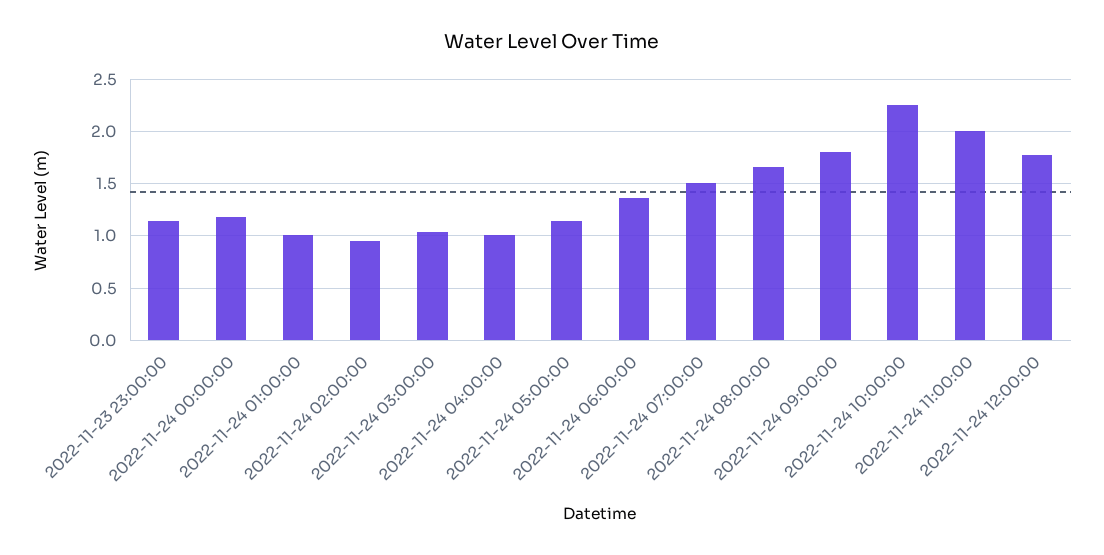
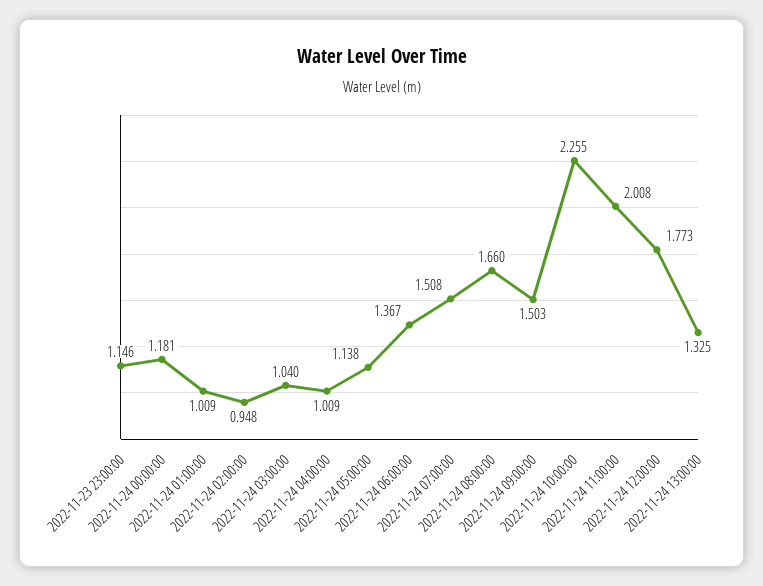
2022-11-24 09:00:00: 1.8 -> 1.503
2022-11-24 13:00:00: none -> 1.325

